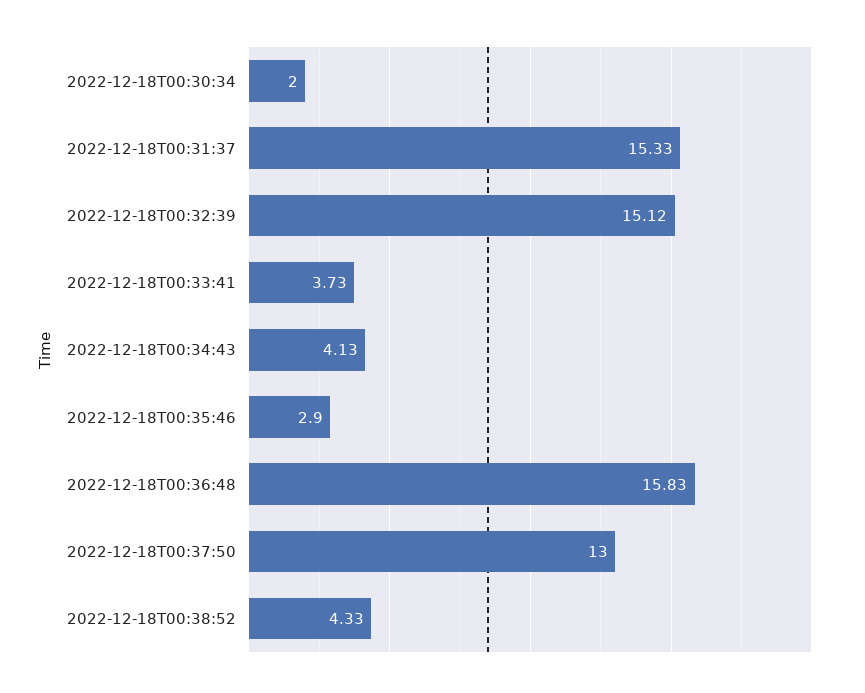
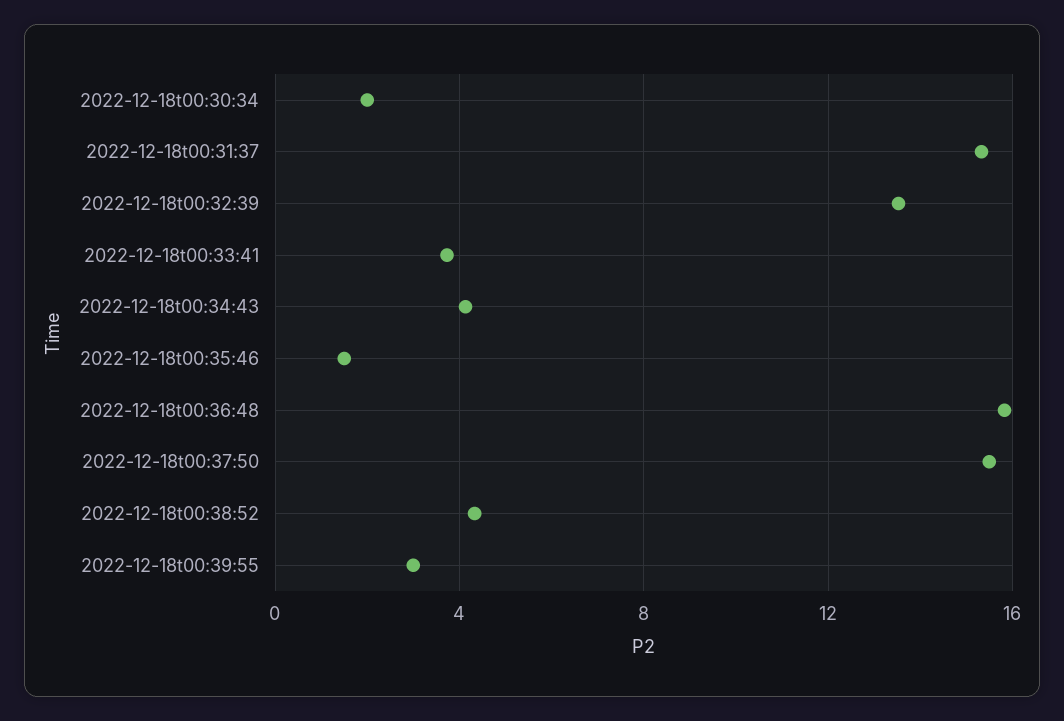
2022-12-18T00:32:39: 15.12 -> 13.5
2022-12-18T00:35:46: 2.9 -> 1.5
2022-12-18T00:37:50: 13 -> 15.5
2022-12-18t00:39:55: none -> 3

